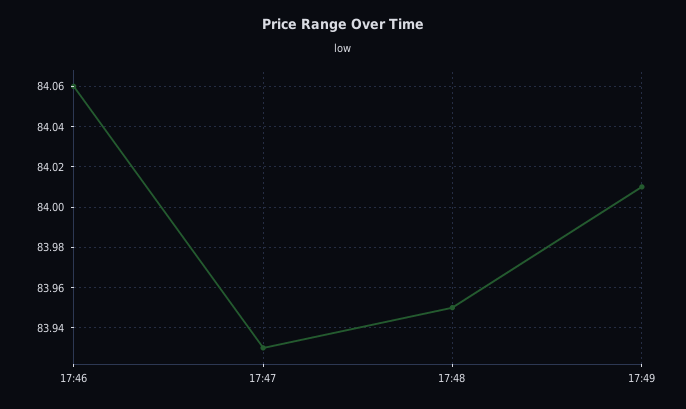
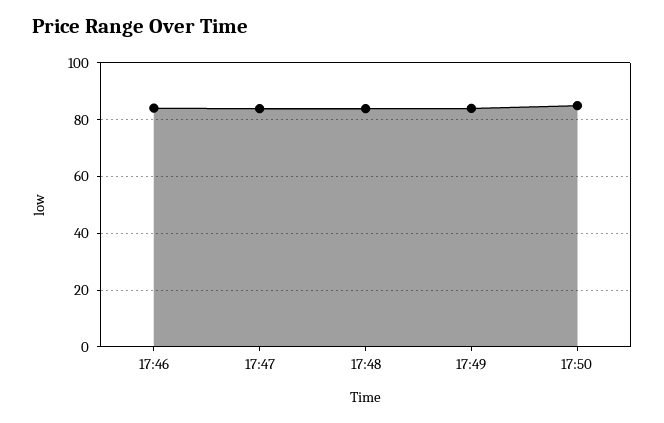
17:50: none -> 85

